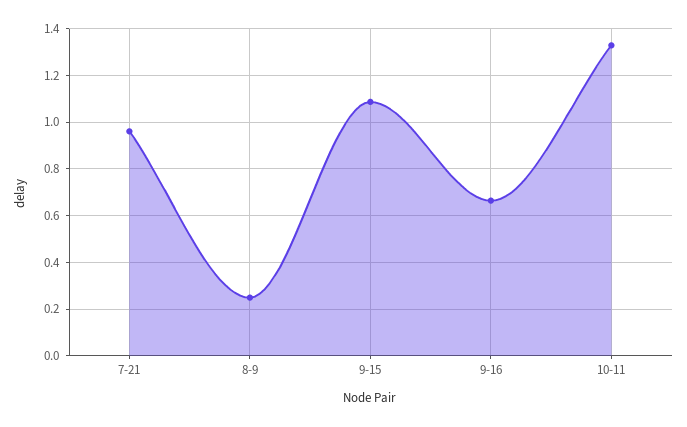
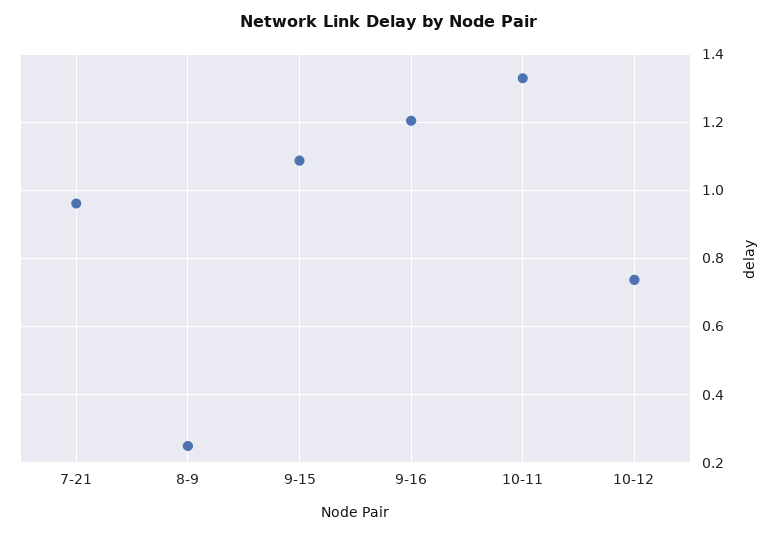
9-16: 0.65 -> 1.2
10-12: none -> 0.74

